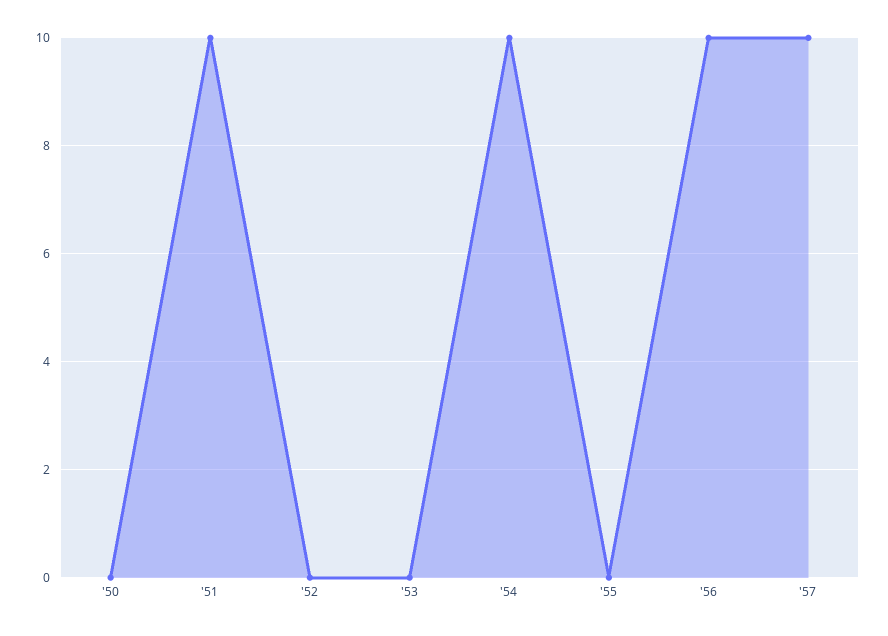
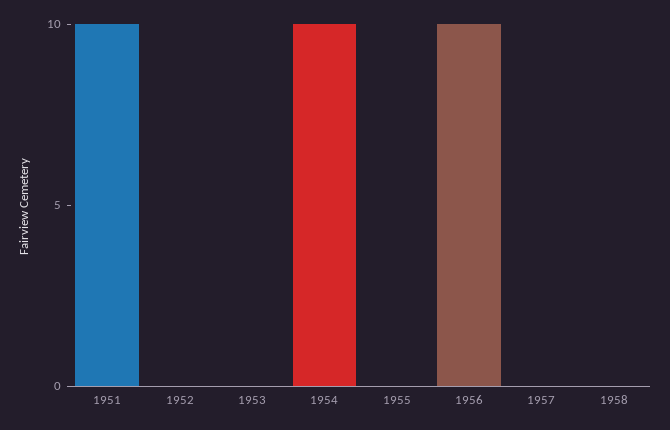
'50: 0 -> none
'57: 10 -> 0
1958: none -> 0

